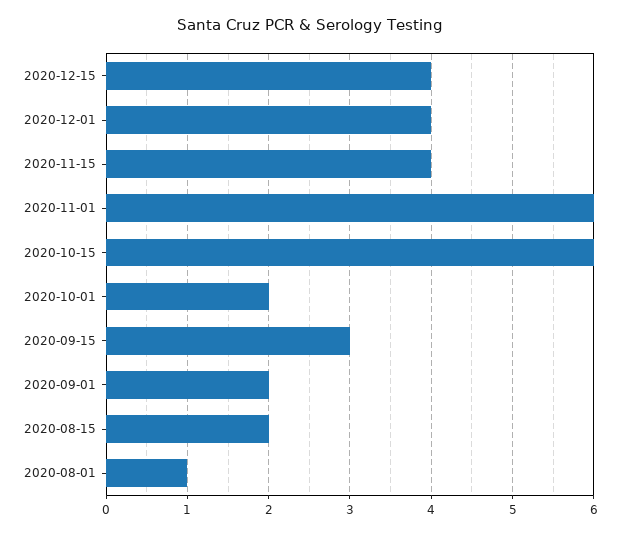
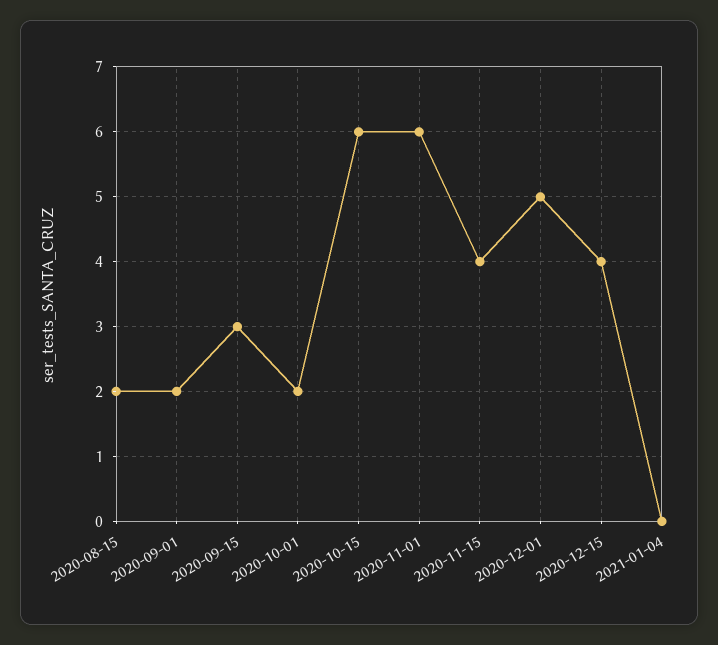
2020-12-01: 4 -> 5
2020-08-01: 1 -> none
2021-01-04: none -> 0

